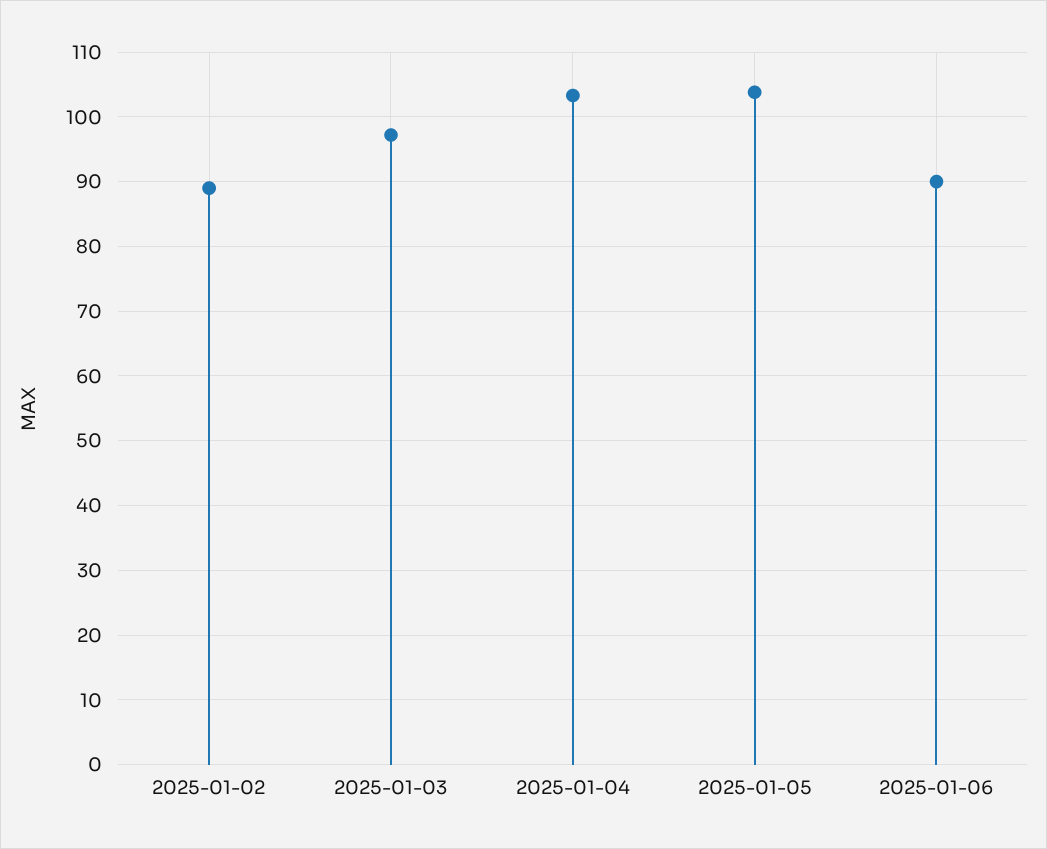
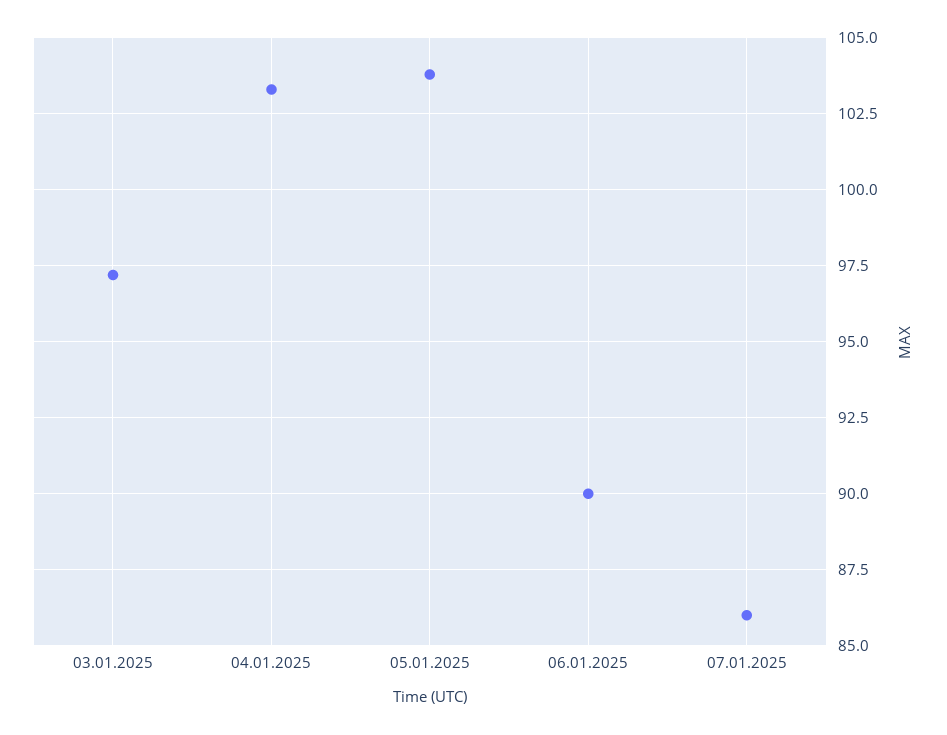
2025-01-02: 89 -> none
07.01.2025: none -> 86

